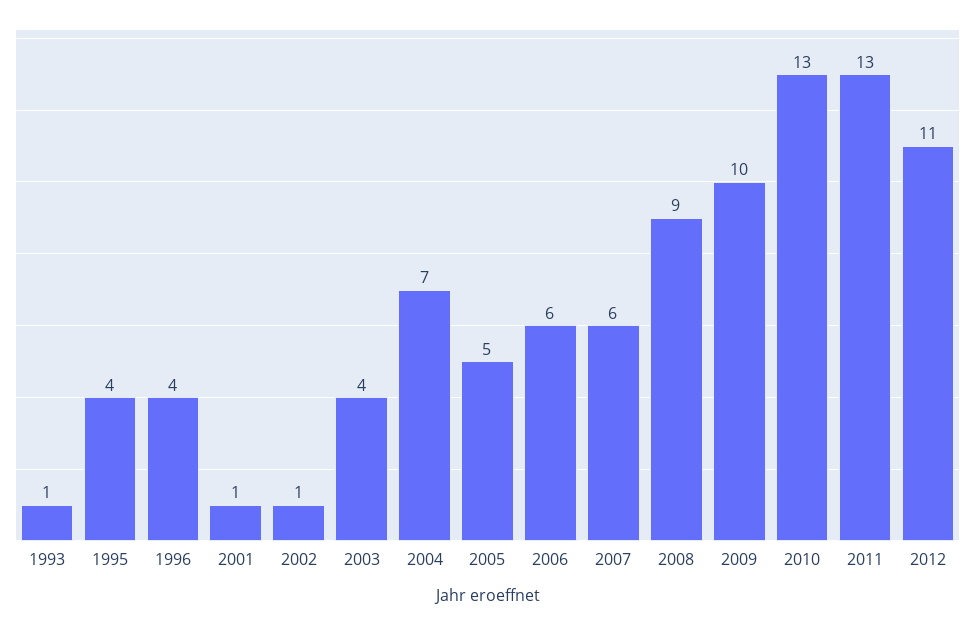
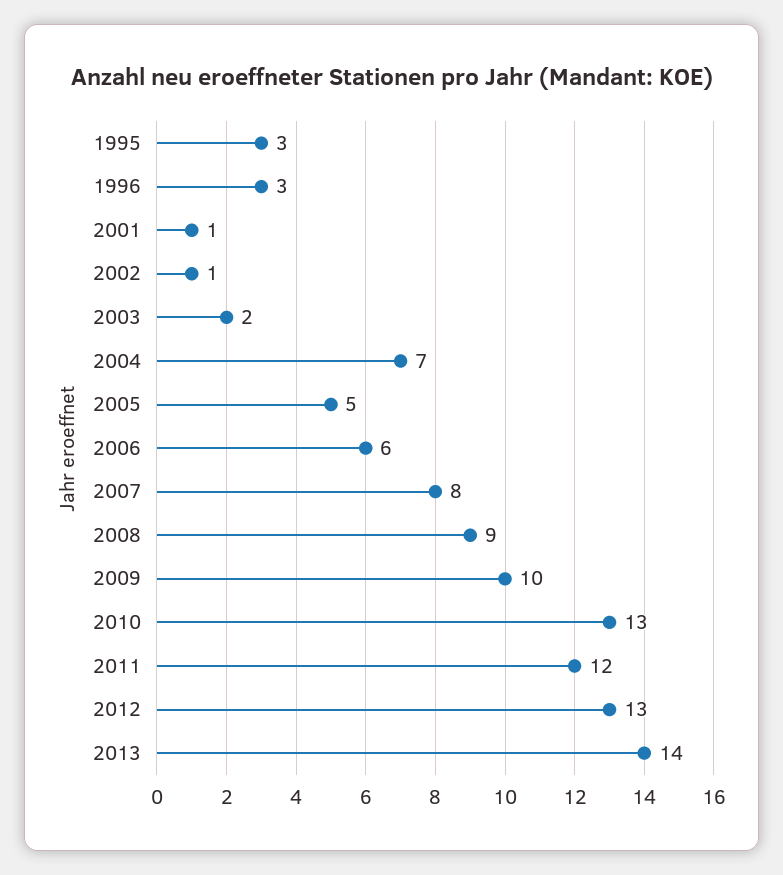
1993: 1 -> none
1995: 4 -> 3
1996: 4 -> 3
2003: 4 -> 2
2007: 6 -> 8
2011: 13 -> 12
2012: 11 -> 13
2013: none -> 14

